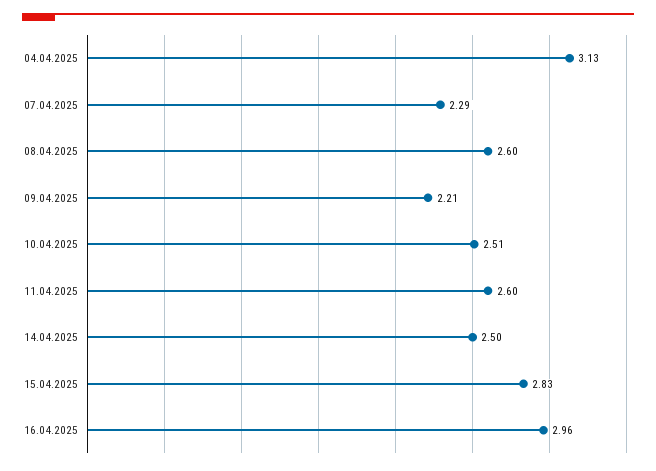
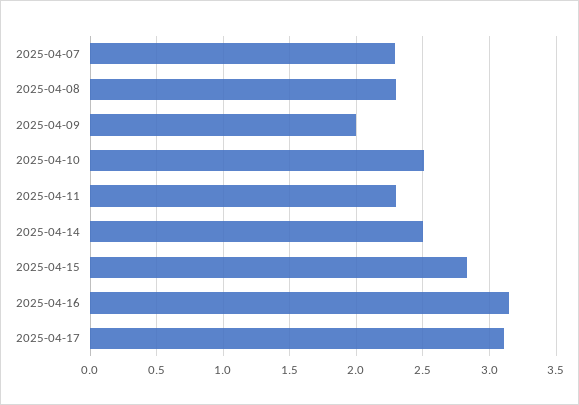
04.04.2025: 3.13 -> none
08.04.2025: 2.6 -> 2.3
09.04.2025: 2.21 -> 2
11.04.2025: 2.6 -> 2.3
16.04.2025: 2.96 -> 3.15
2025-04-17: none -> 3.1

